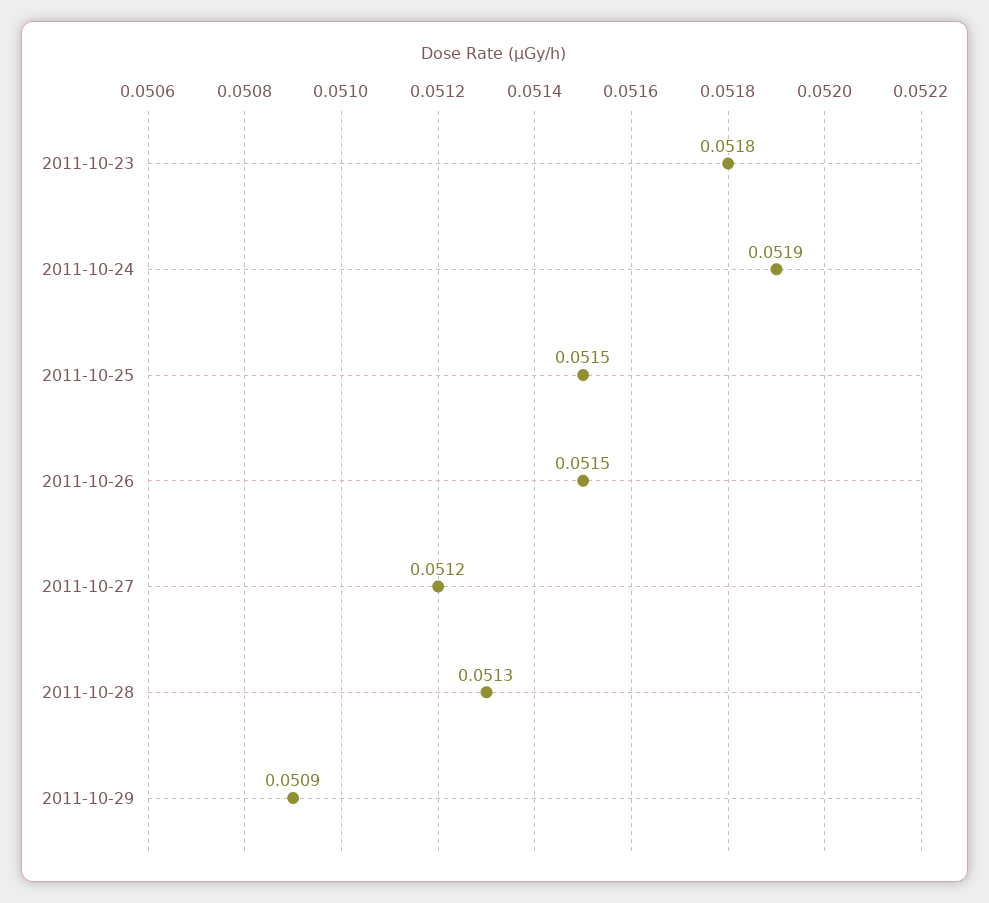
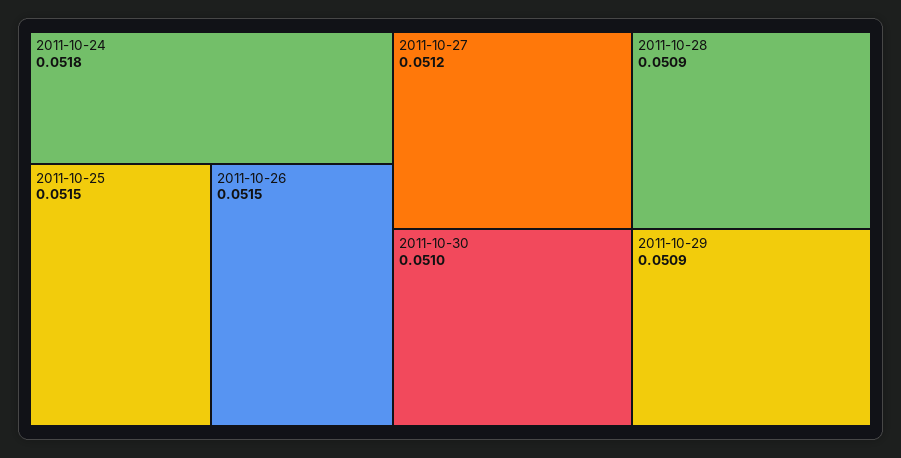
2011-10-23: 0.0518 -> none
2011-10-24: 0.0519 -> 0.0518
2011-10-28: 0.0513 -> 0.0509
2011-10-30: none -> 0.051

